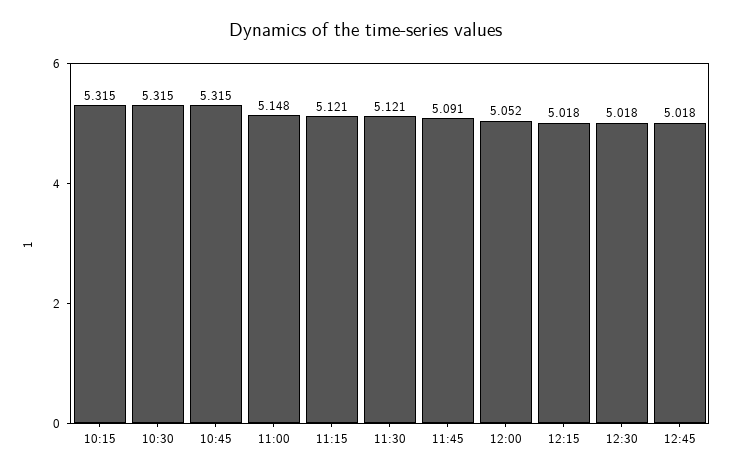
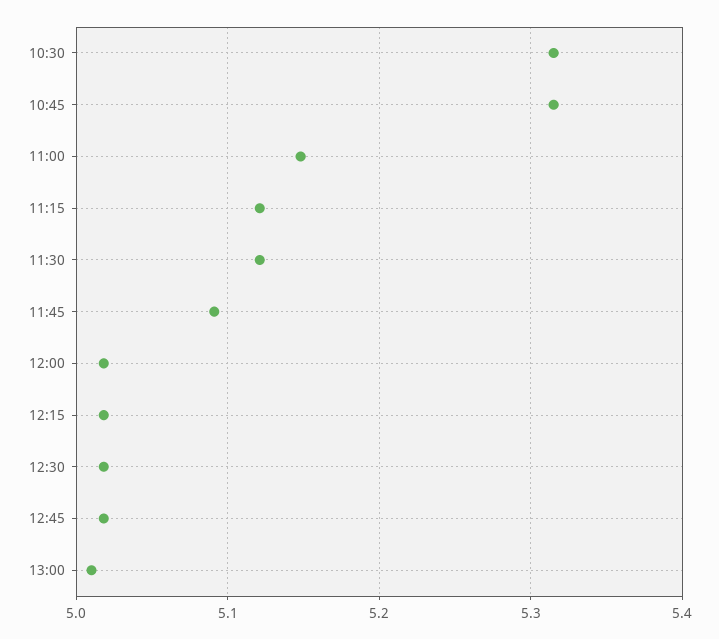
10:15: 5.315 -> none
12:00: 5.052 -> 5.02
13:00: none -> 5.01

